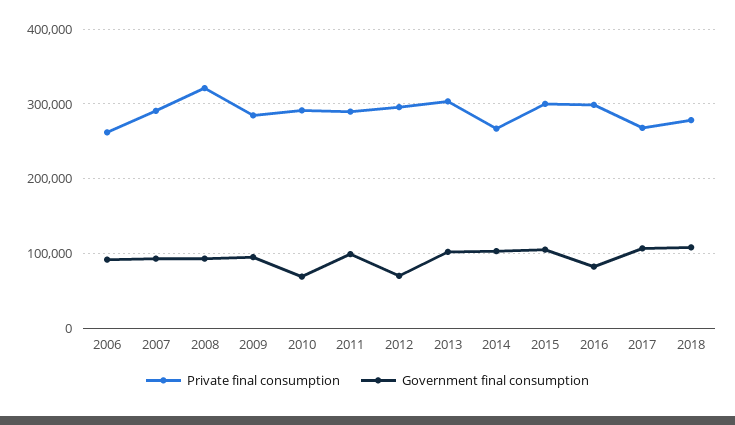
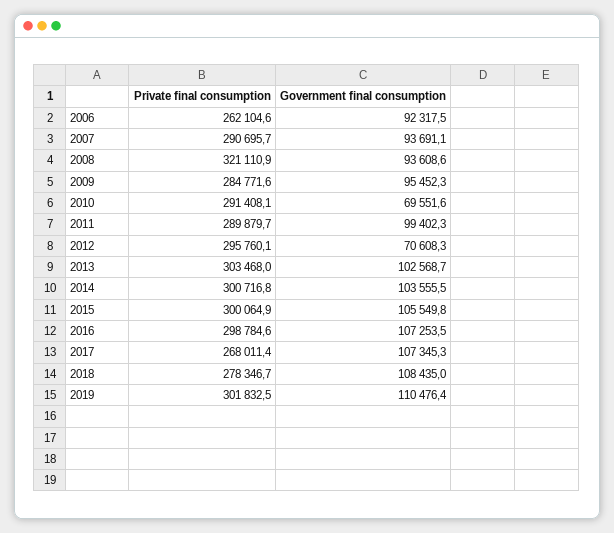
Private final consumption, 2014: 270000 -> 300716.8
Government final consumption, 2016: 80000 -> 107253.5
Private final consumption, 2019: none -> 301832.5
Government final consumption, 2019: none -> 110476.4

